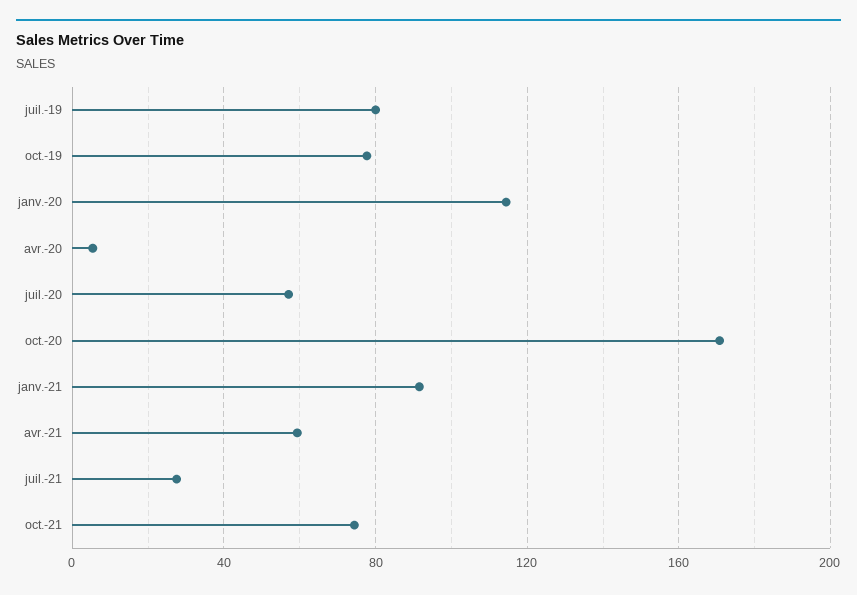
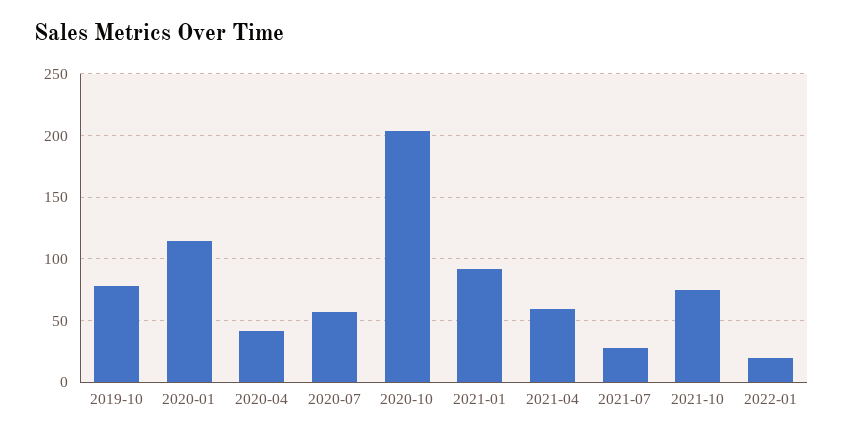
juil.-19: 80 -> none
avr.-20: 5 -> 40
oct.-20: 170 -> 205
2022-01: none -> 20

